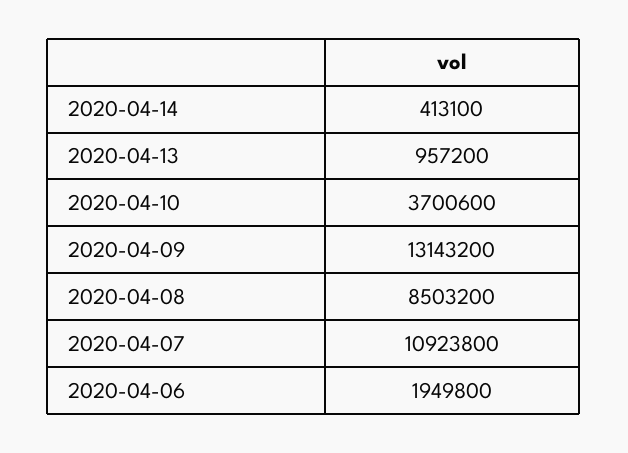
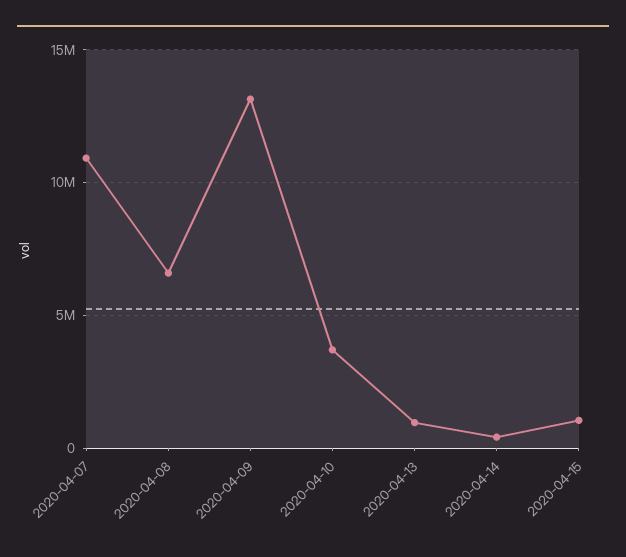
2020-04-08: 8503200 -> 6500000
2020-04-06: 1949800 -> none
2020-04-15: none -> 1000000

